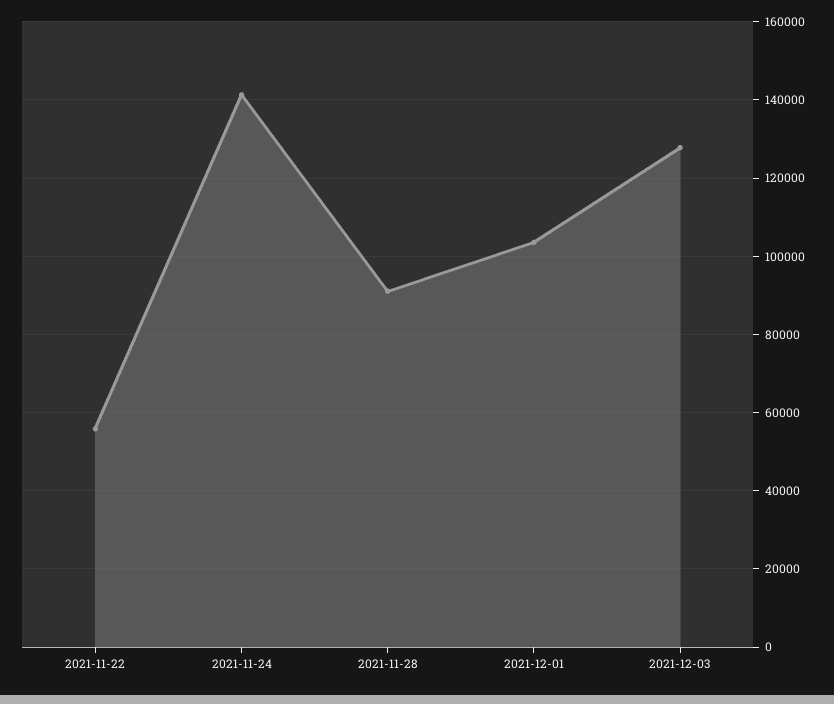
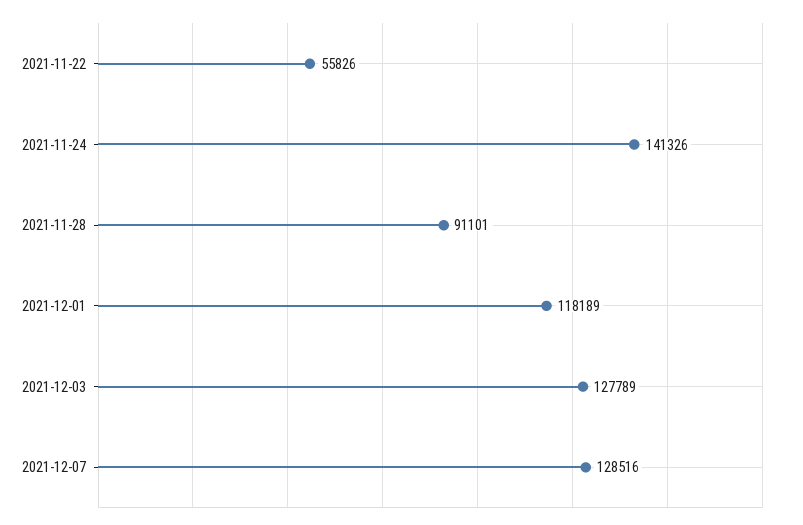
2021-12-01: 104000 -> 118189
2021-12-07: none -> 128516

